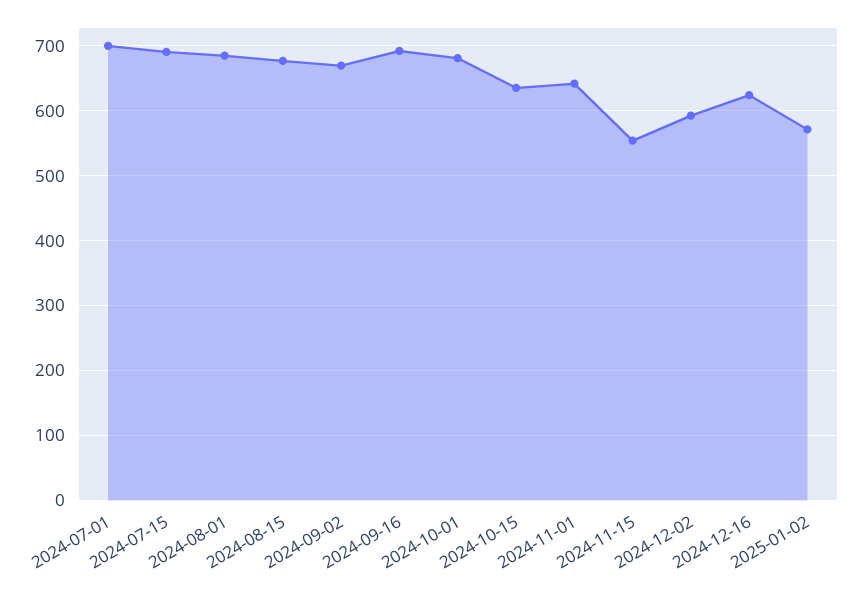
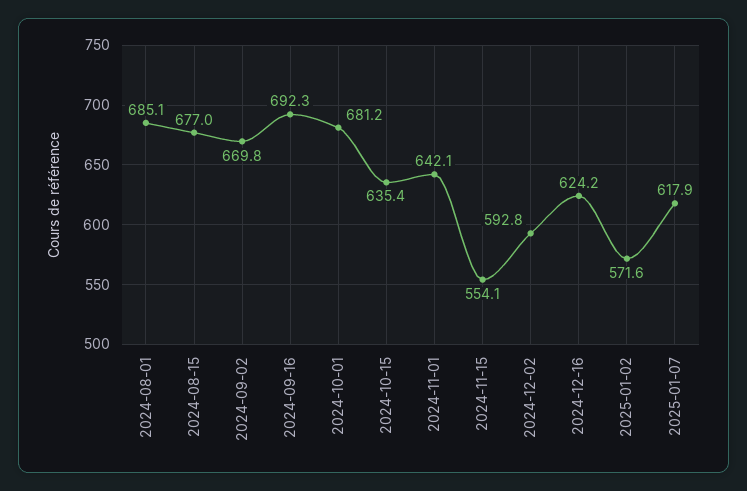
2024-07-01: 700 -> none
2024-07-15: 690 -> none
2025-01-07: none -> 617.9

